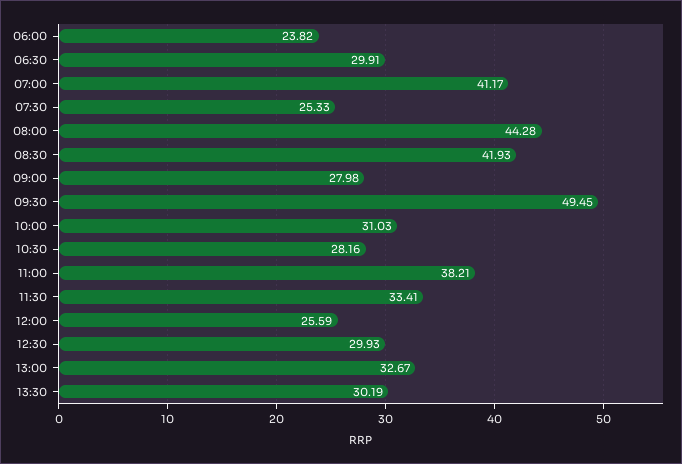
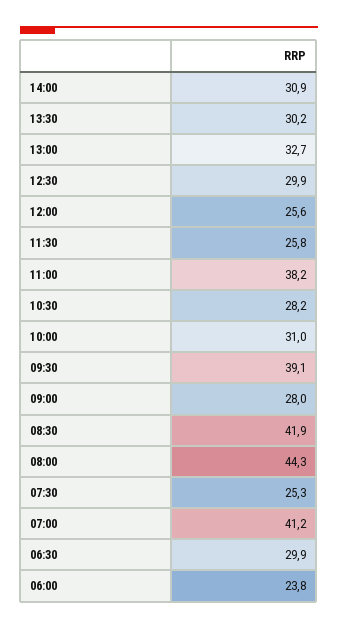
09:30: 49.45 -> 39.1
11:30: 33.41 -> 25.8
14:00: none -> 30.9

